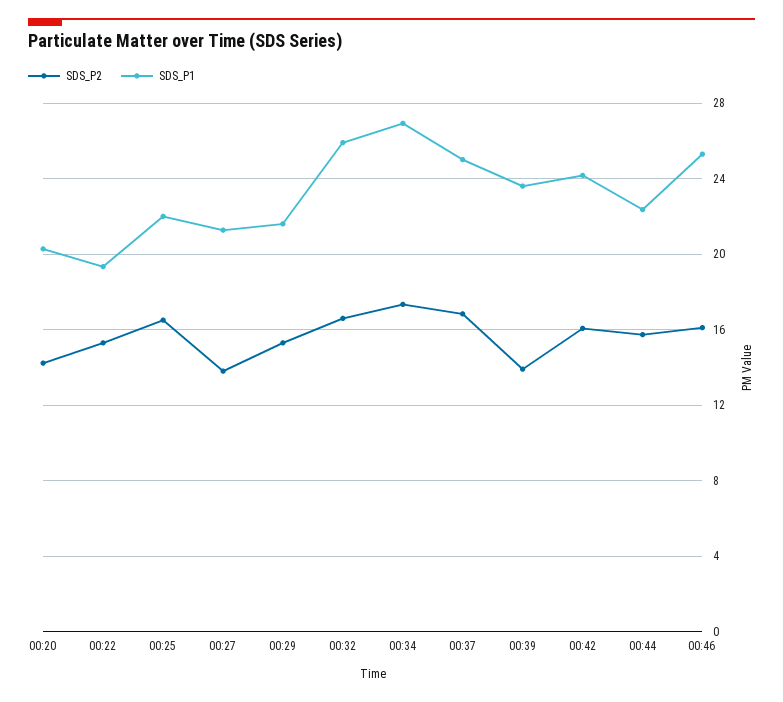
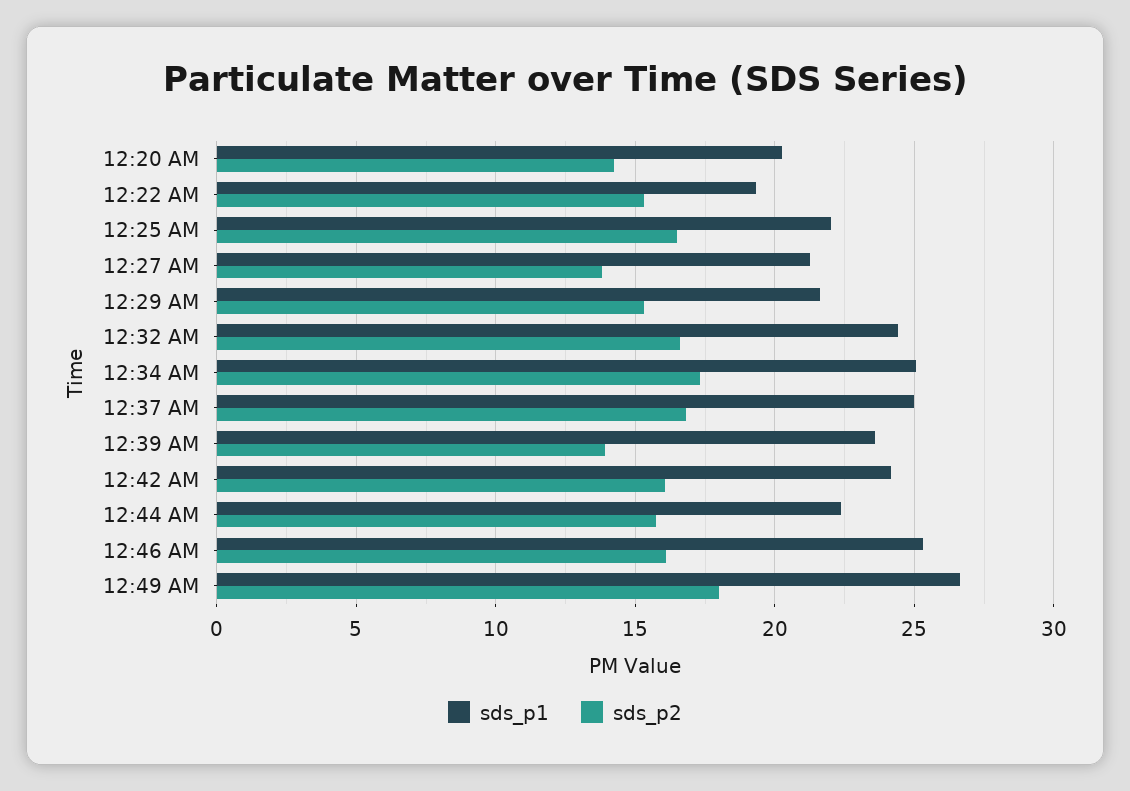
SDS_P1, 00:32: 26 -> 24.5
SDS_P1, 00:34: 27 -> 25
SDS_P1, 12:49 AM: none -> 26.5
SDS_P2, 12:49 AM: none -> 18

